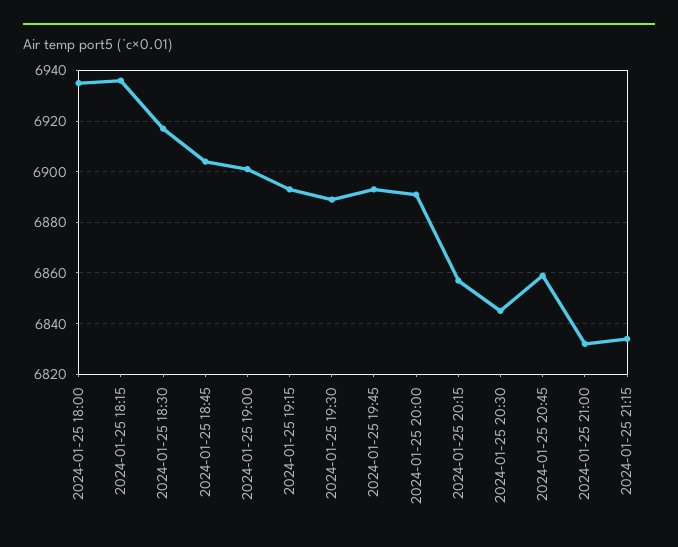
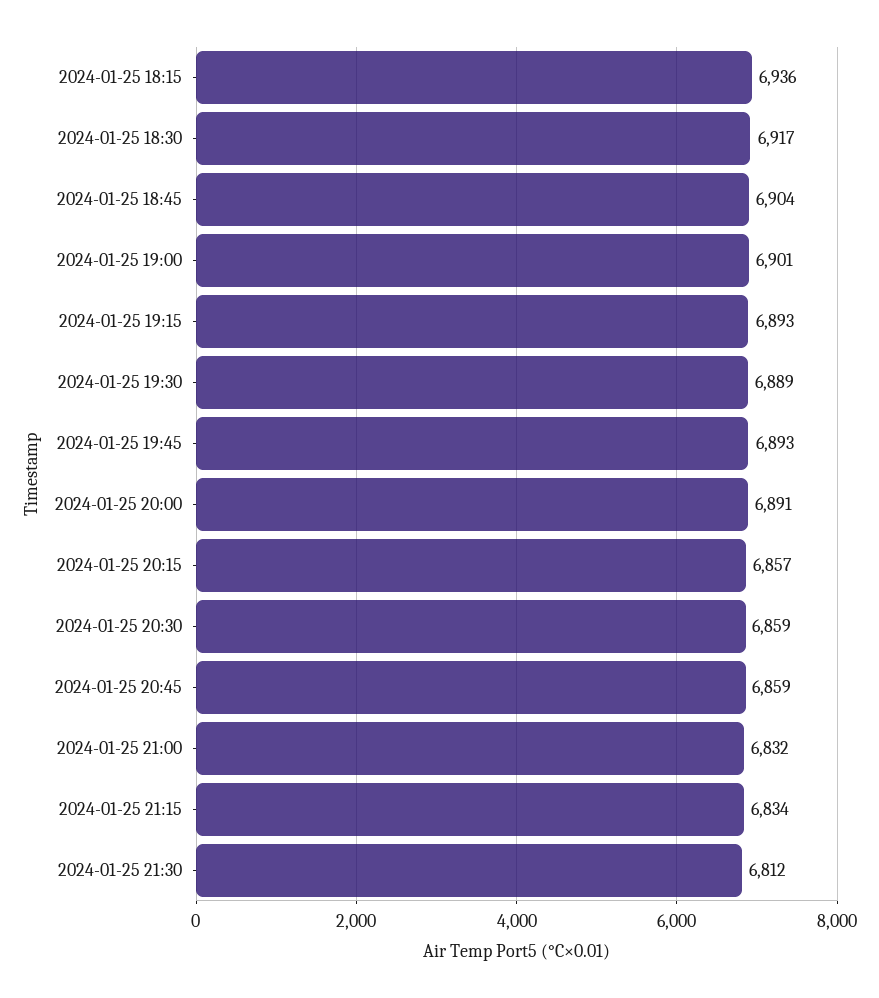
2024-01-25 18:00: 6935 -> none
2024-01-25 20:30: 6845 -> 6859
2024-01-25 21:30: none -> 6812

